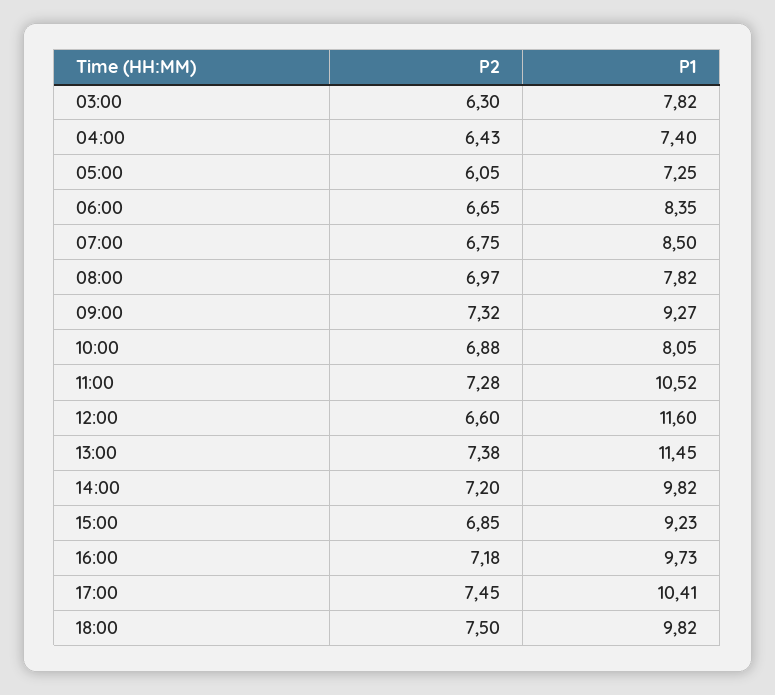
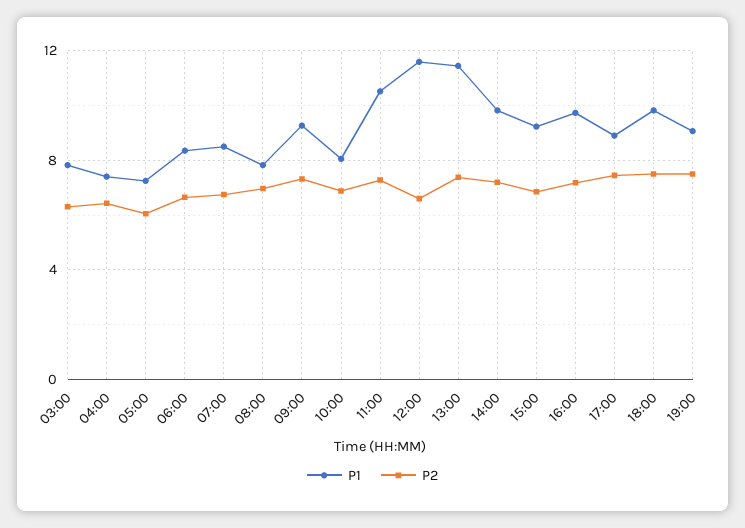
P1, 17:00: 10.41 -> 9
P1, 19:00: none -> 9
P2, 19:00: none -> 7.5

